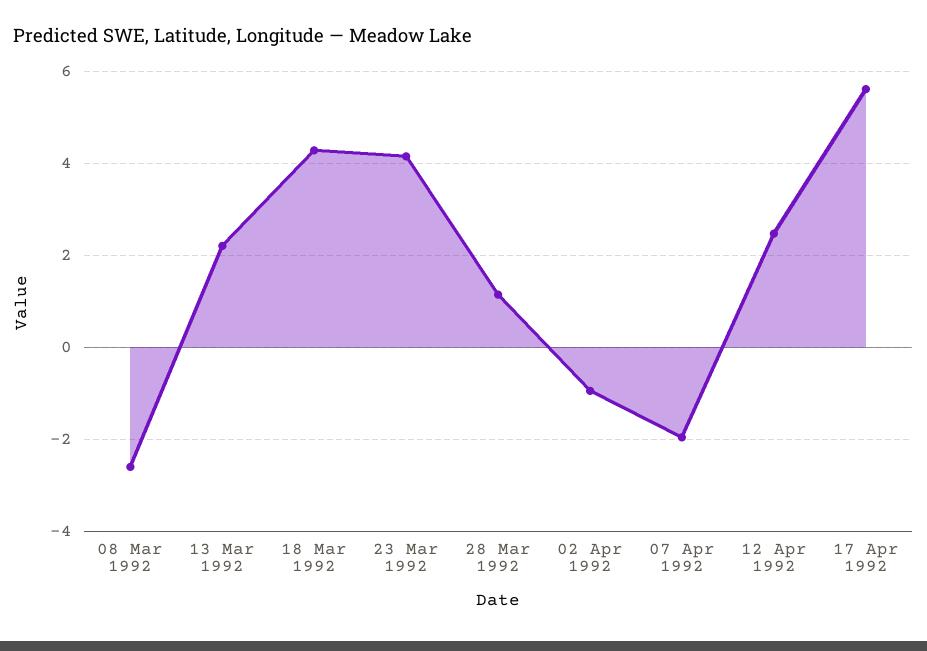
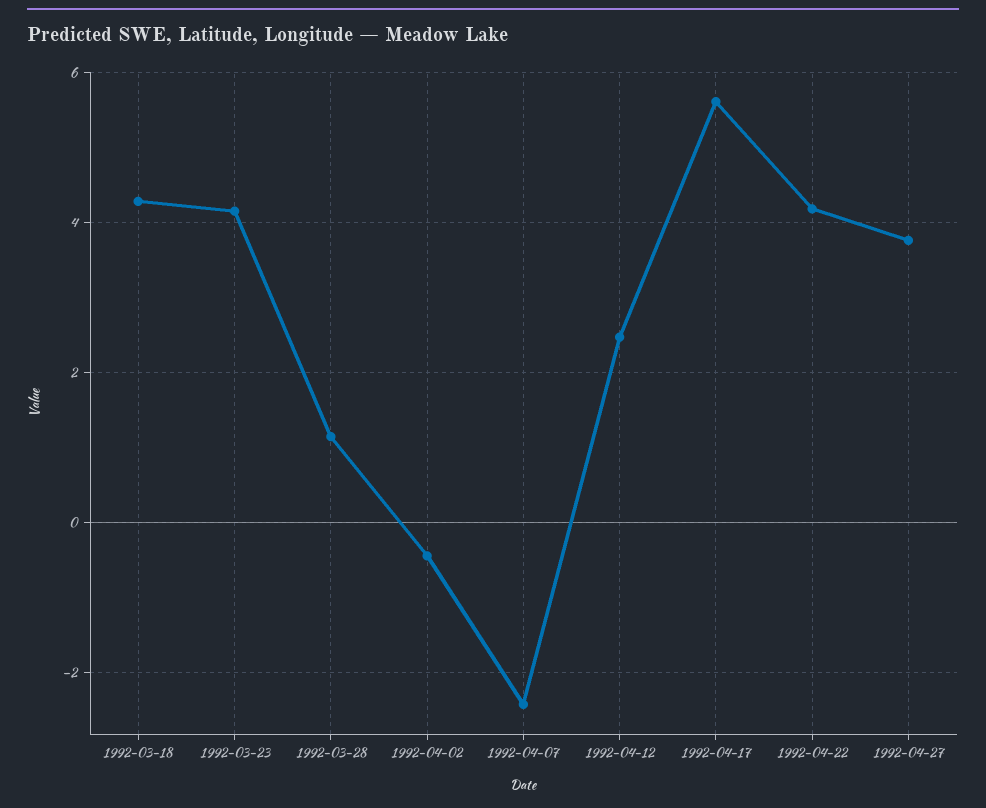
08 Mar 1992: -2.6 -> none
13 Mar 1992: 2.2 -> none
02 Apr 1992: -1 -> -0.4
07 Apr 1992: -2 -> -2.4
1992-04-22: none -> 4.2
1992-04-27: none -> 3.8

